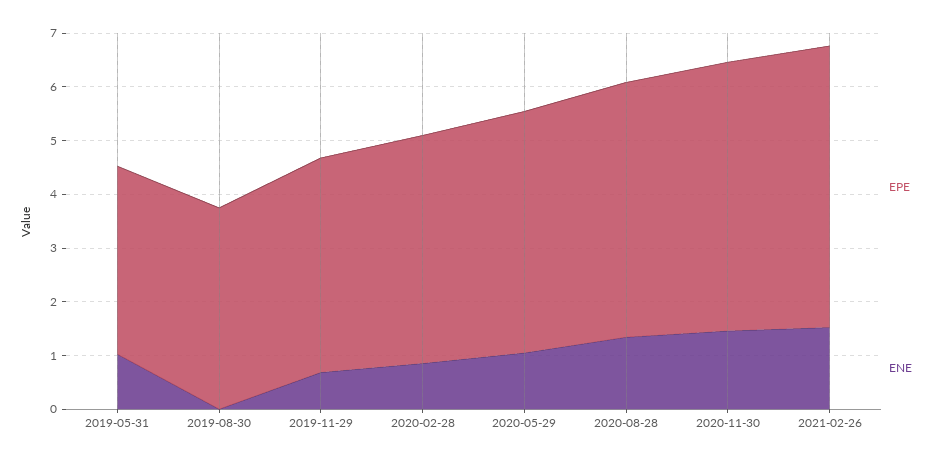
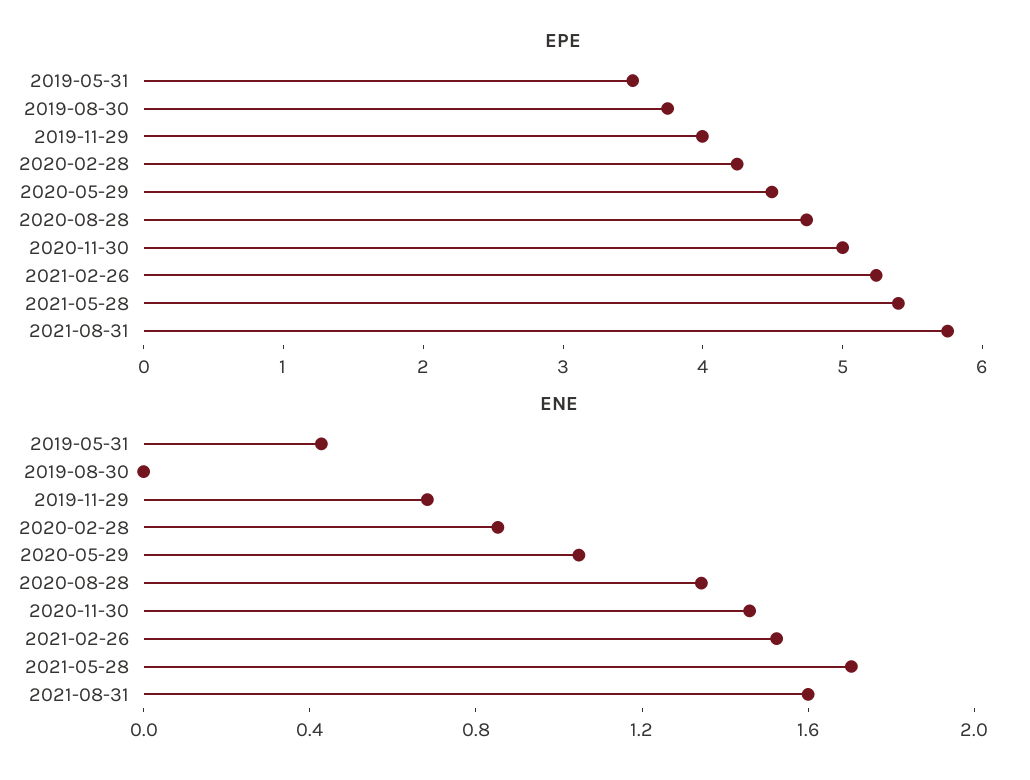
ENE, 2019-05-31: 1 -> 0.4
EPE, 2021-05-28: none -> 5.4
EPE, 2021-08-31: none -> 5.8
ENE, 2021-05-28: none -> 1.7
ENE, 2021-08-31: none -> 1.6

